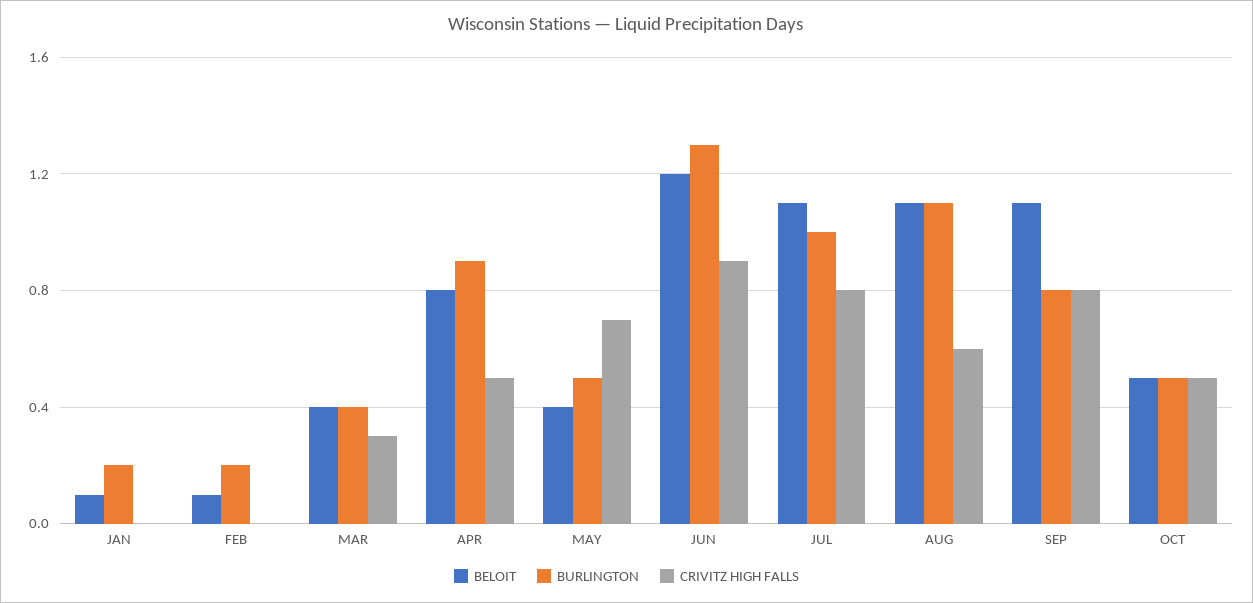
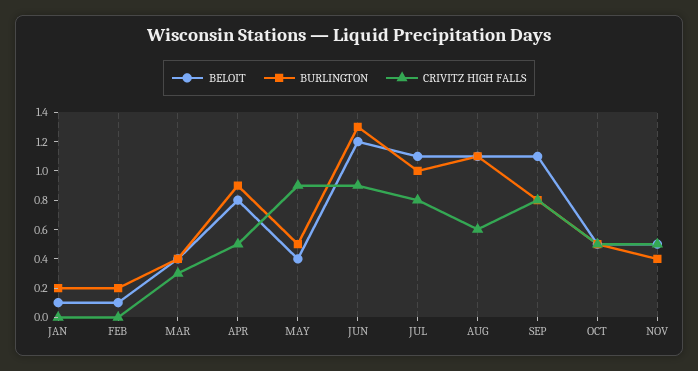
CRIVITZ HIGH FALLS, MAY: 0.7 -> 0.9
BELOIT, NOV: none -> 0.5
BURLINGTON, NOV: none -> 0.4
CRIVITZ HIGH FALLS, NOV: none -> 0.5

